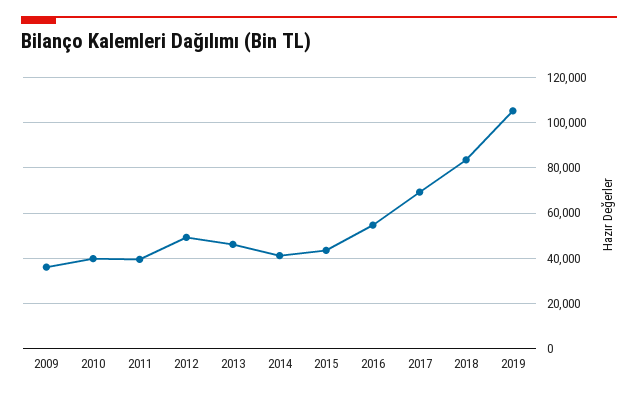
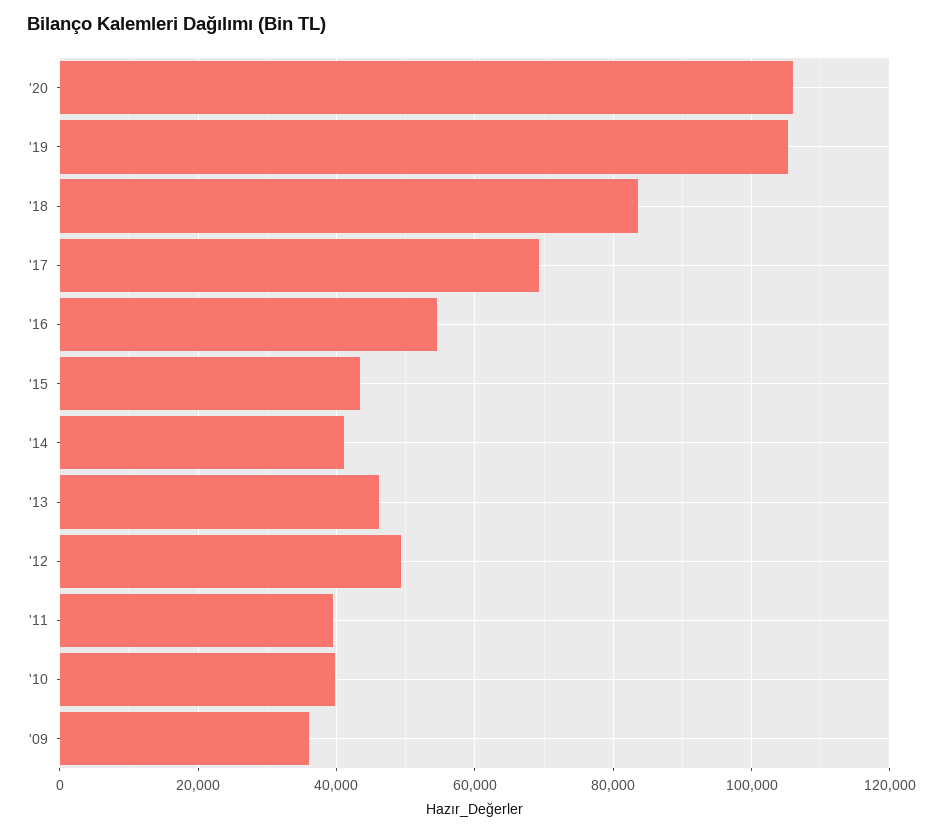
'20: none -> 106000

